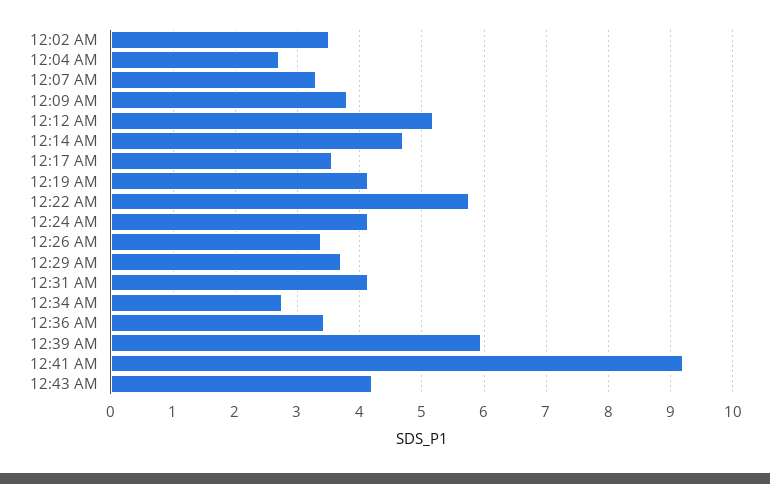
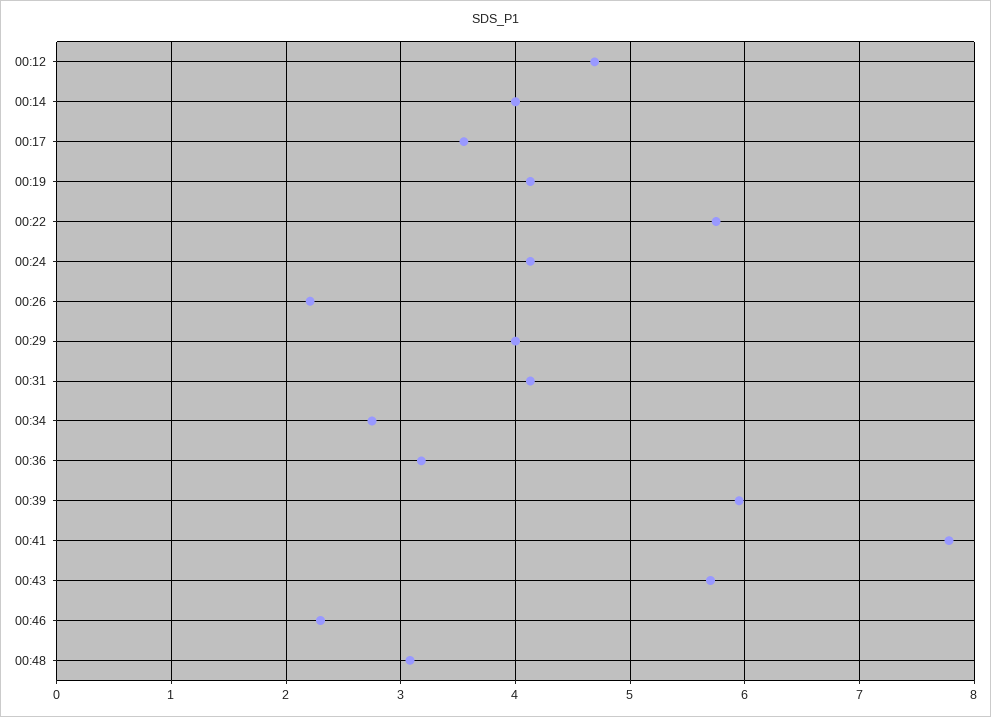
12:02 AM: 3.5 -> none
12:04 AM: 2.7 -> none
12:07 AM: 3.3 -> none
12:09 AM: 3.8 -> none
12:12 AM: 5.2 -> 4.7
12:14 AM: 4.7 -> 4
12:26 AM: 3.4 -> 2.2
12:29 AM: 3.7 -> 4
12:36 AM: 3.4 -> 3.2
12:41 AM: 9.2 -> 7.8
12:43 AM: 4.2 -> 5.7
00:46: none -> 2.3
00:48: none -> 3.1

